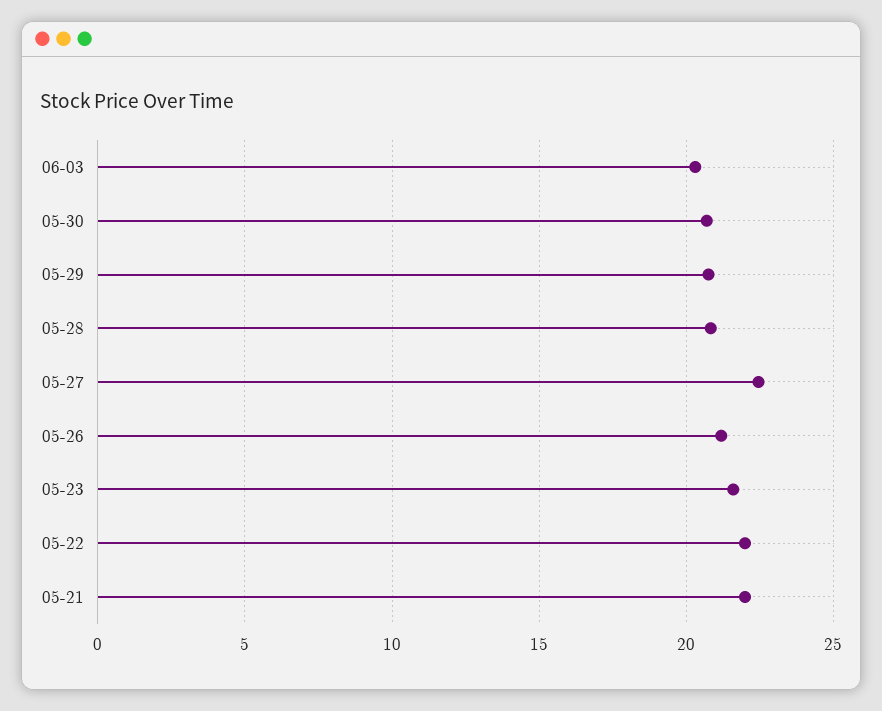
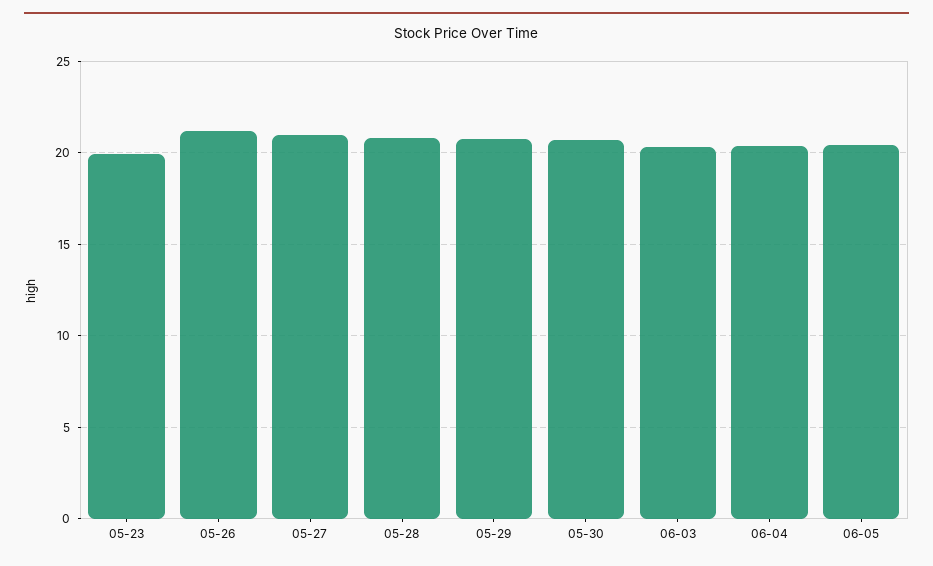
05-27: 22.5 -> 21
05-23: 21.5 -> 20
05-22: 22 -> none
05-21: 22 -> none
06-04: none -> 20.5
06-05: none -> 20.5

